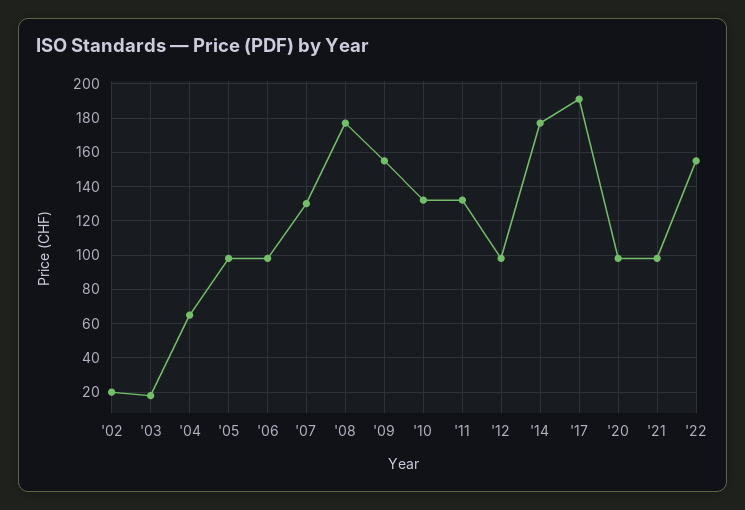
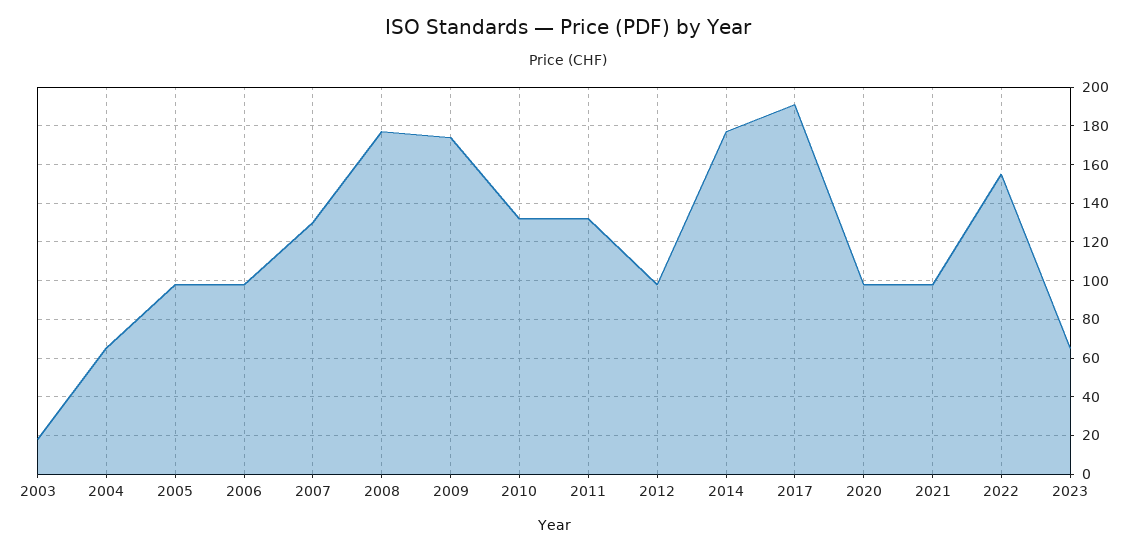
'02: 20 -> none
'09: 155 -> 175
2023: none -> 65

